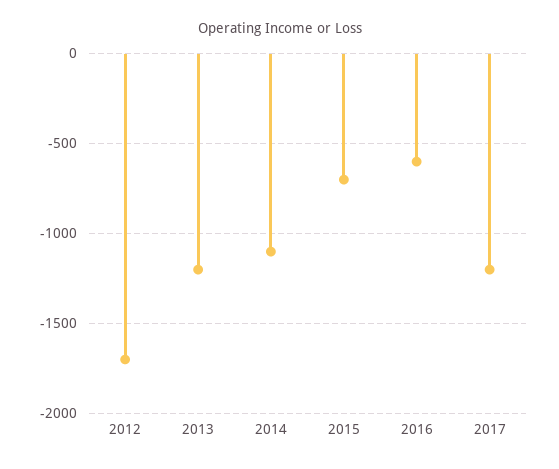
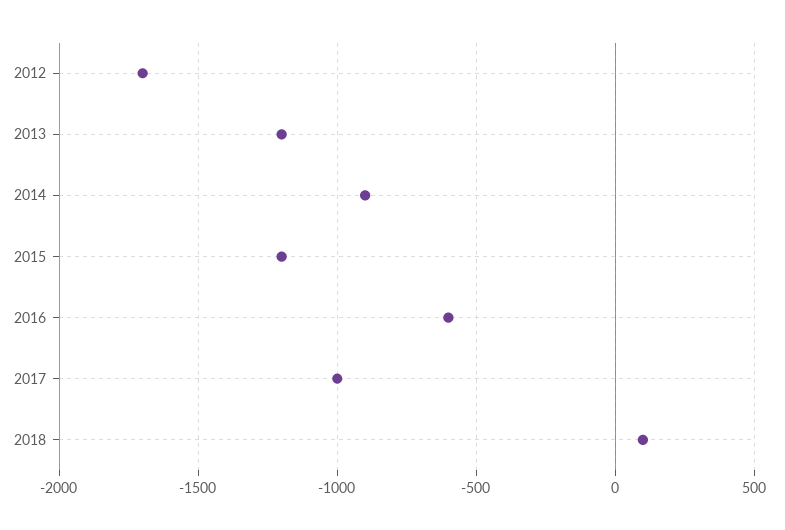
2014: -1100 -> -900
2015: -700 -> -1200
2017: -1200 -> -1000
2018: none -> 100

